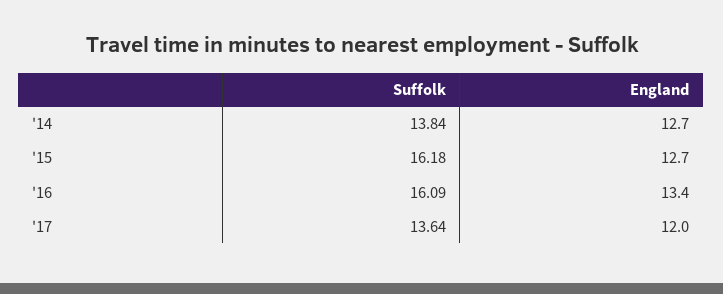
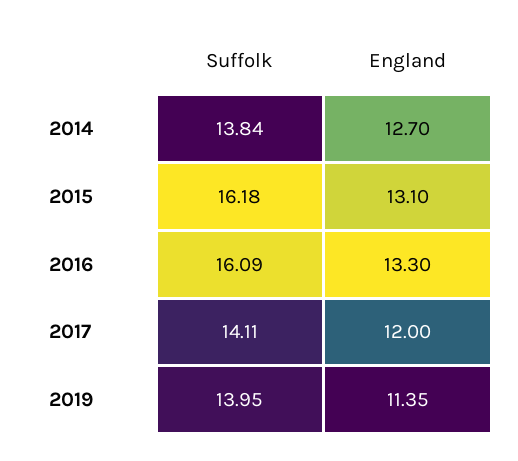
England, '15: 12.7 -> 13.1
England, '16: 13.4 -> 13.3
Suffolk, '17: 13.64 -> 14.11
Suffolk, 2019: none -> 13.95
England, 2019: none -> 11.35

